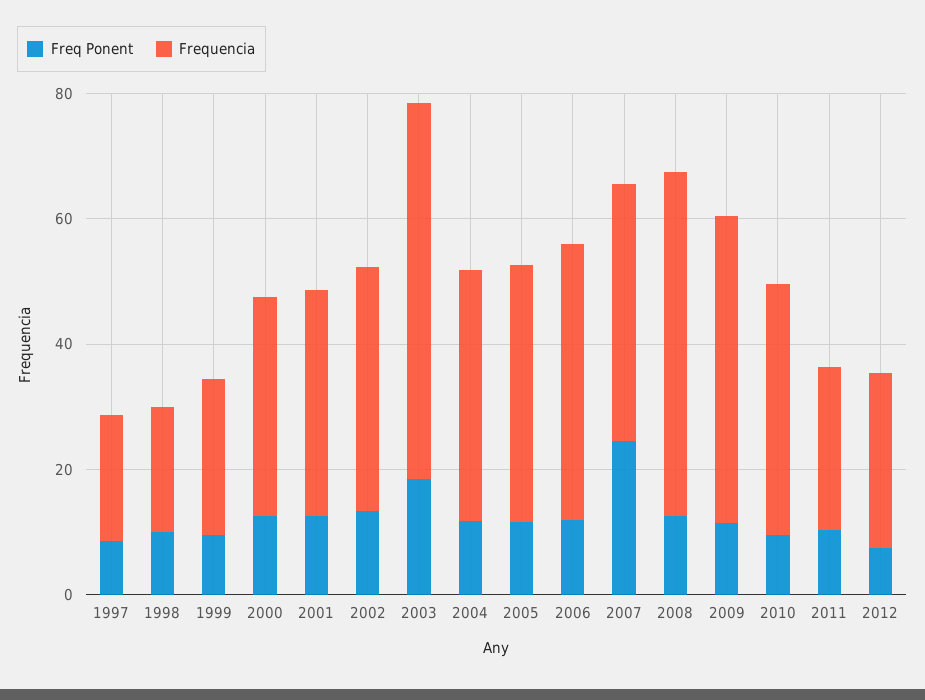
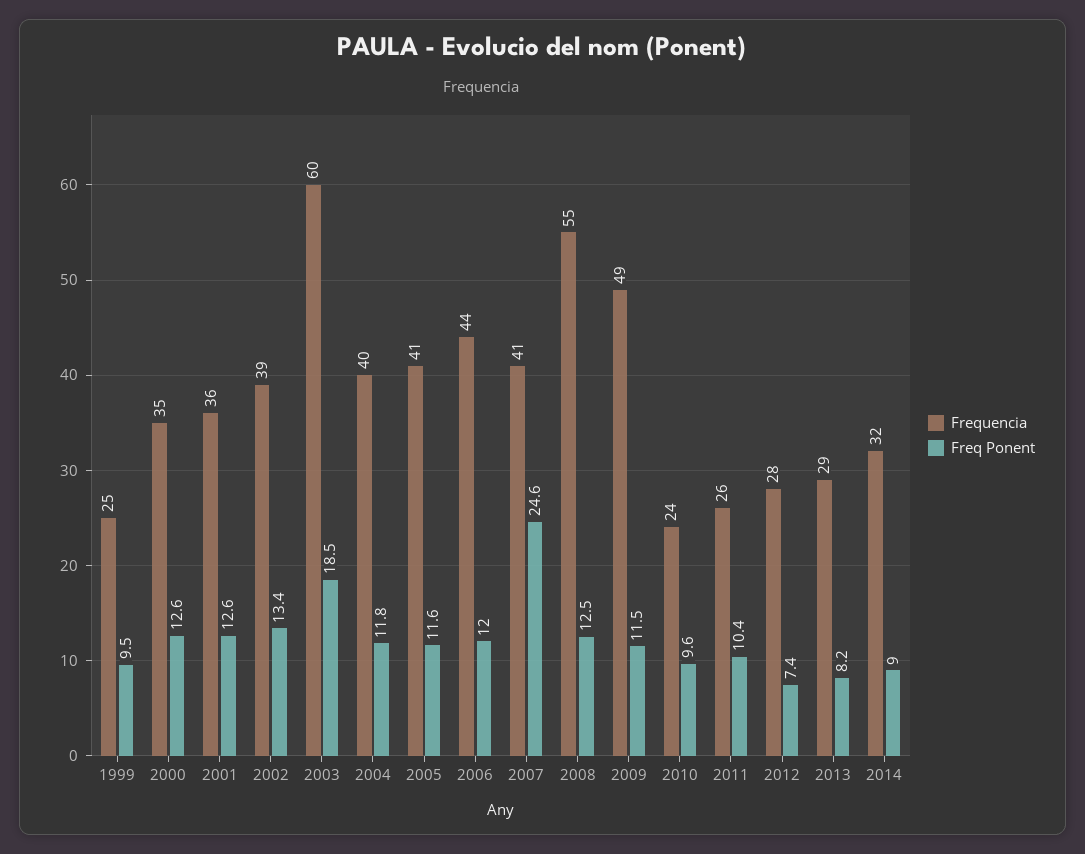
Freq Ponent, 1997: 10 -> none
Frequencia, 1997: 20 -> none
Freq Ponent, 1998: 10 -> none
Frequencia, 1998: 20 -> none
Frequencia, 2010: 40 -> 24
Frequencia, 2013: none -> 29
Freq Ponent, 2013: none -> 8.2
Frequencia, 2014: none -> 32
Freq Ponent, 2014: none -> 9

